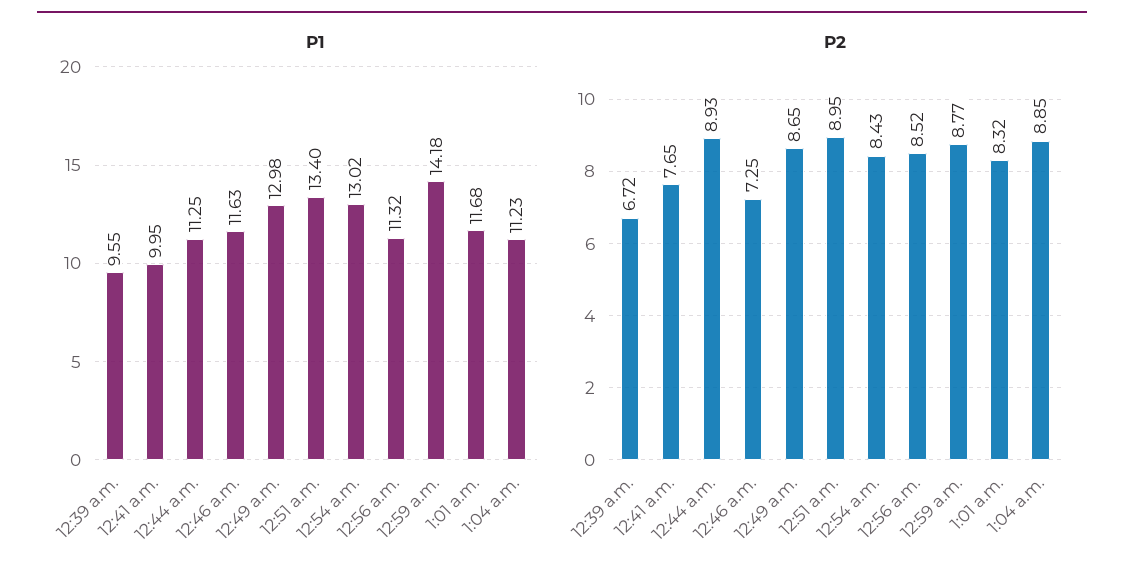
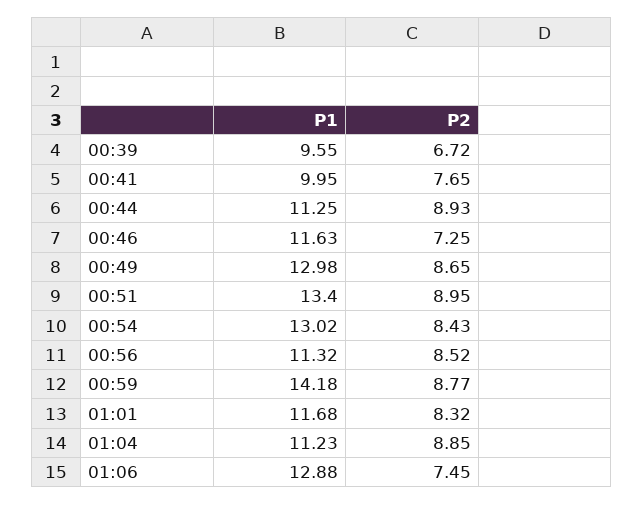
P1, 01:06: none -> 12.88
P2, 01:06: none -> 7.45

